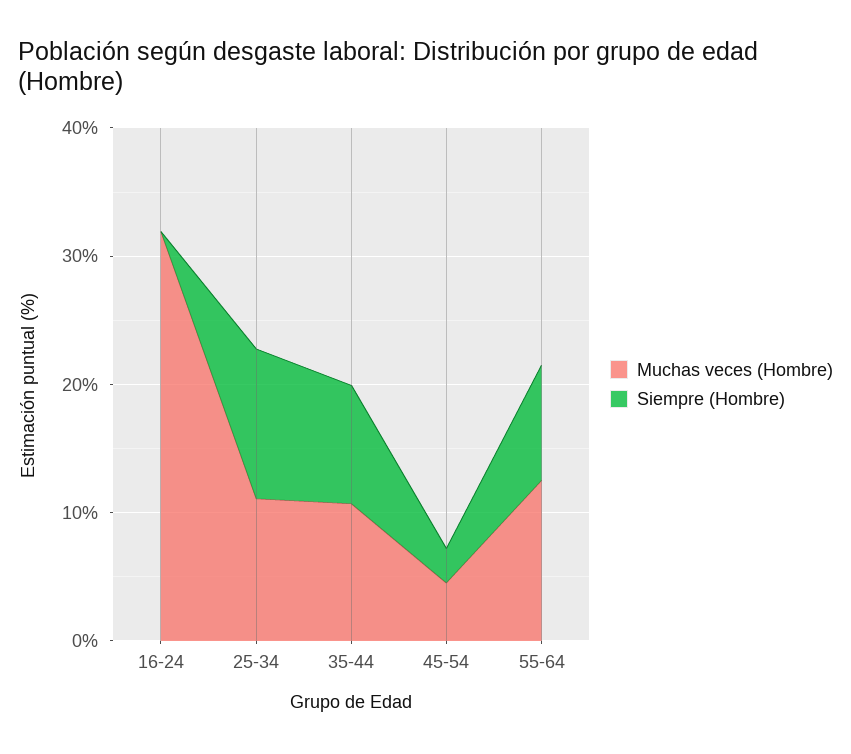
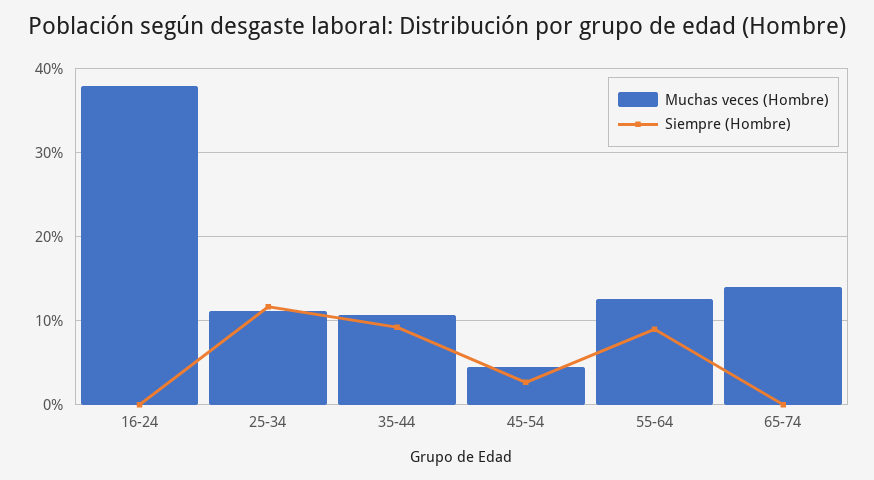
Muchas veces (Hombre), 16-24: 32 -> 38
Muchas veces (Hombre), 65-74: none -> 14
Siempre (Hombre), 65-74: none -> 0

